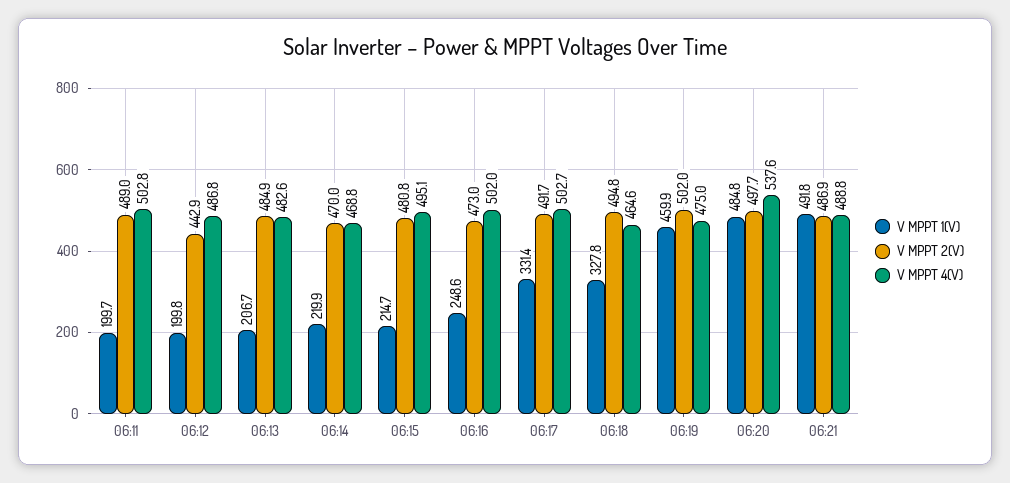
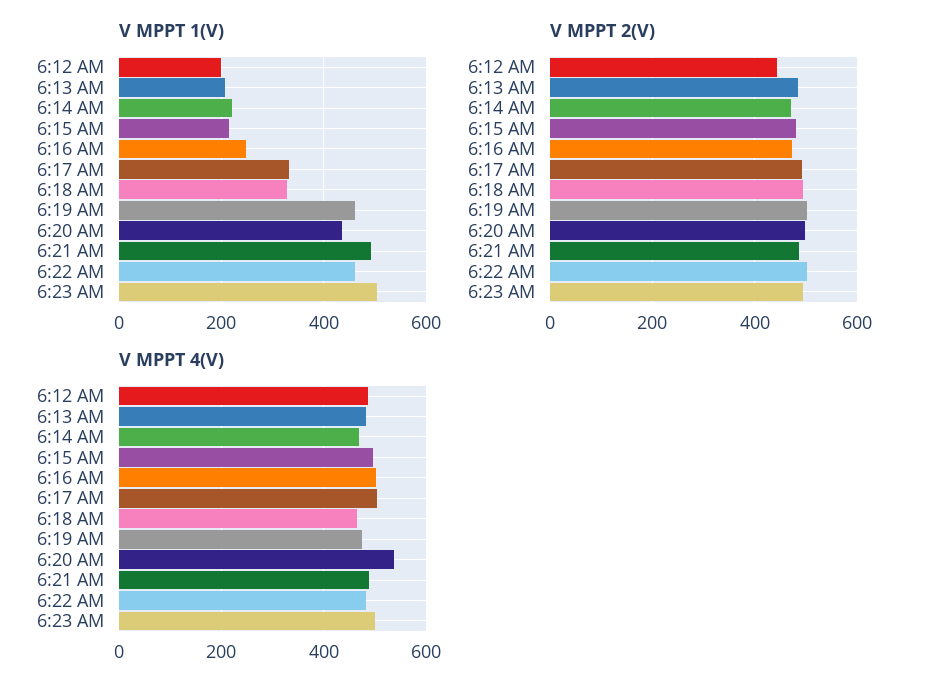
V MPPT 1(V), 06:11: 199.7 -> none
V MPPT 2(V), 06:11: 489 -> none
V MPPT 4(V), 06:11: 502.8 -> none
V MPPT 1(V), 06:20: 484.8 -> 440
V MPPT 1(V), 6:22 AM: none -> 460
V MPPT 1(V), 6:23 AM: none -> 500
V MPPT 2(V), 6:22 AM: none -> 500
V MPPT 2(V), 6:23 AM: none -> 500
V MPPT 4(V), 6:22 AM: none -> 480
V MPPT 4(V), 6:23 AM: none -> 500

